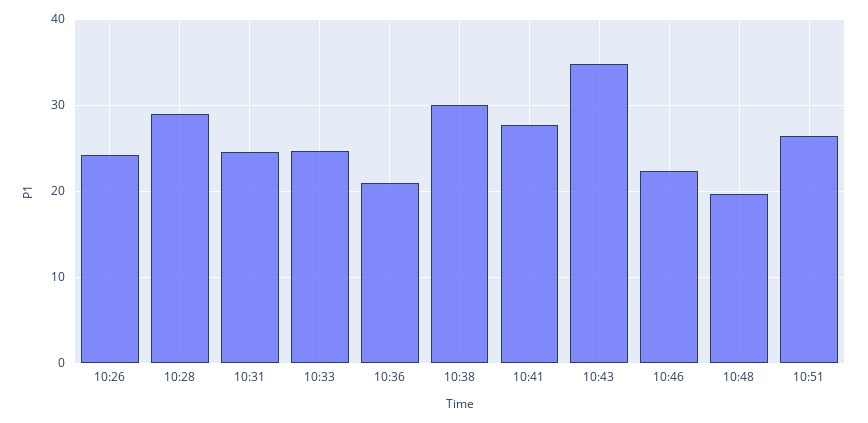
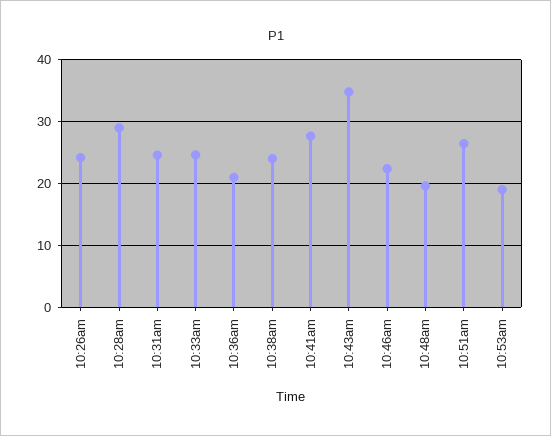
10:38: 30 -> 24
10:53am: none -> 19

